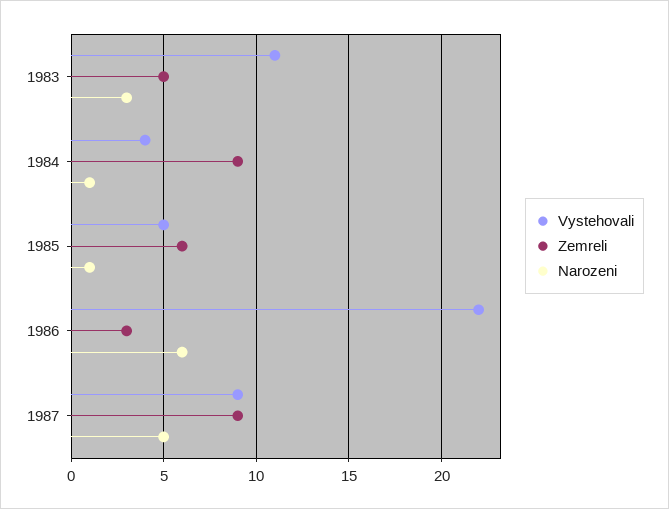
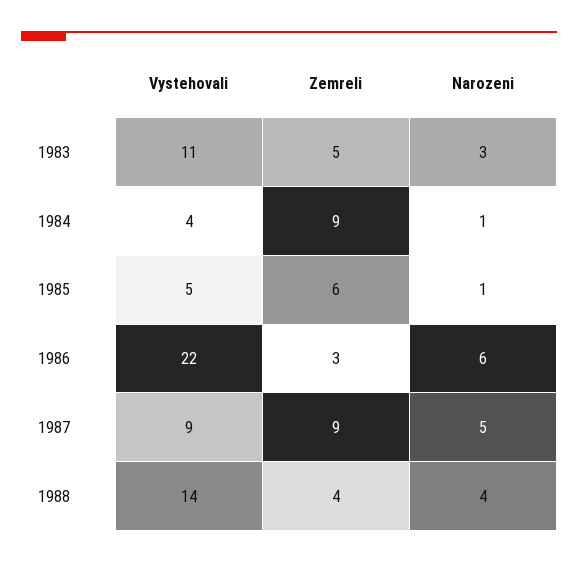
Vystehovali, 1988: none -> 14
Zemreli, 1988: none -> 4
Narozeni, 1988: none -> 4

